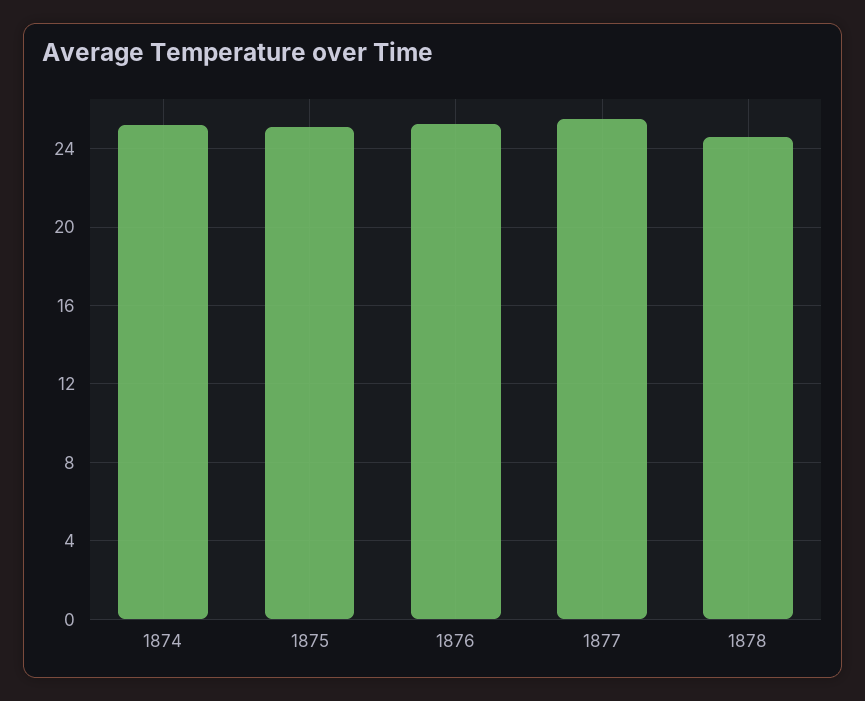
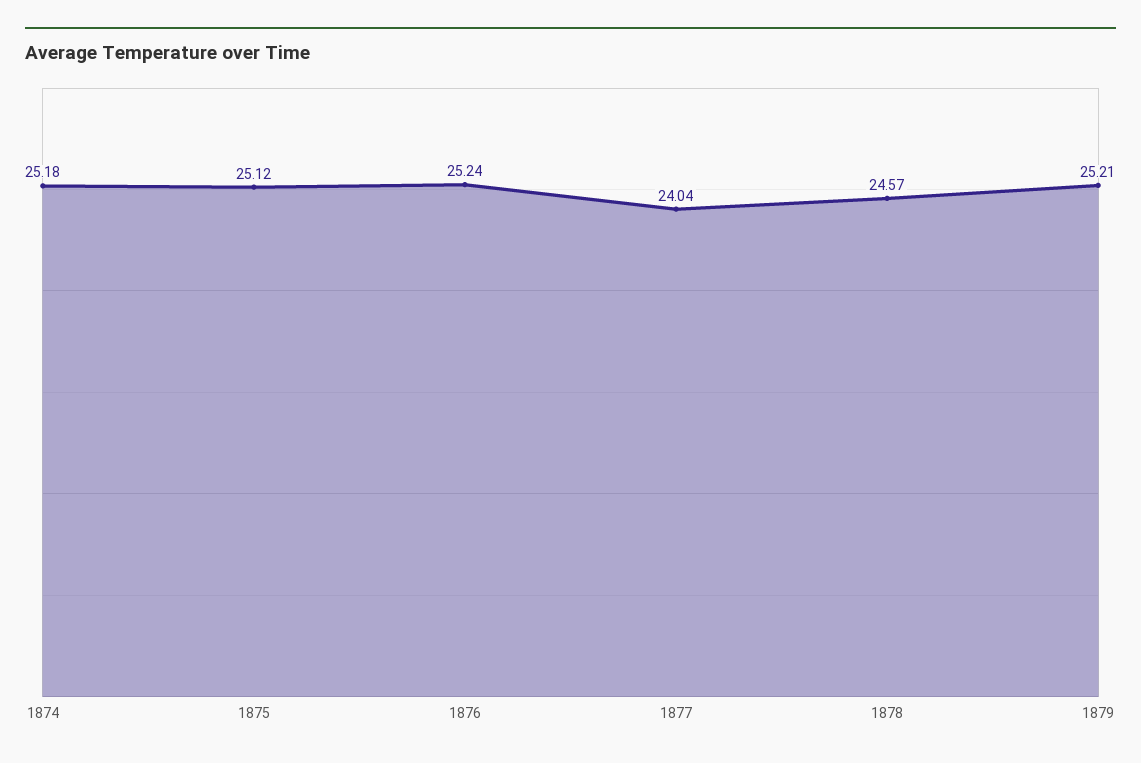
1877: 25.5 -> 24.04
1879: none -> 25.21

